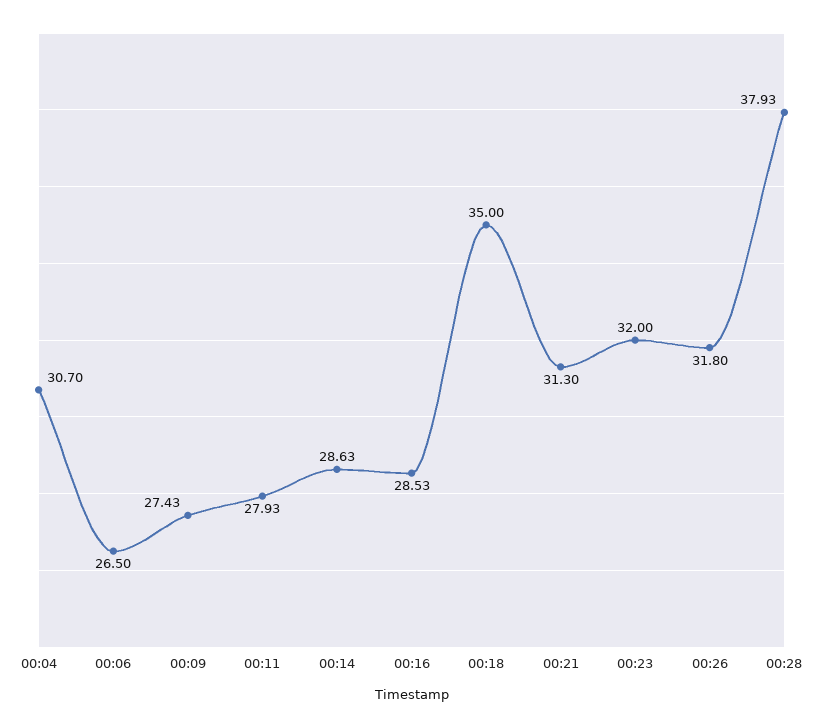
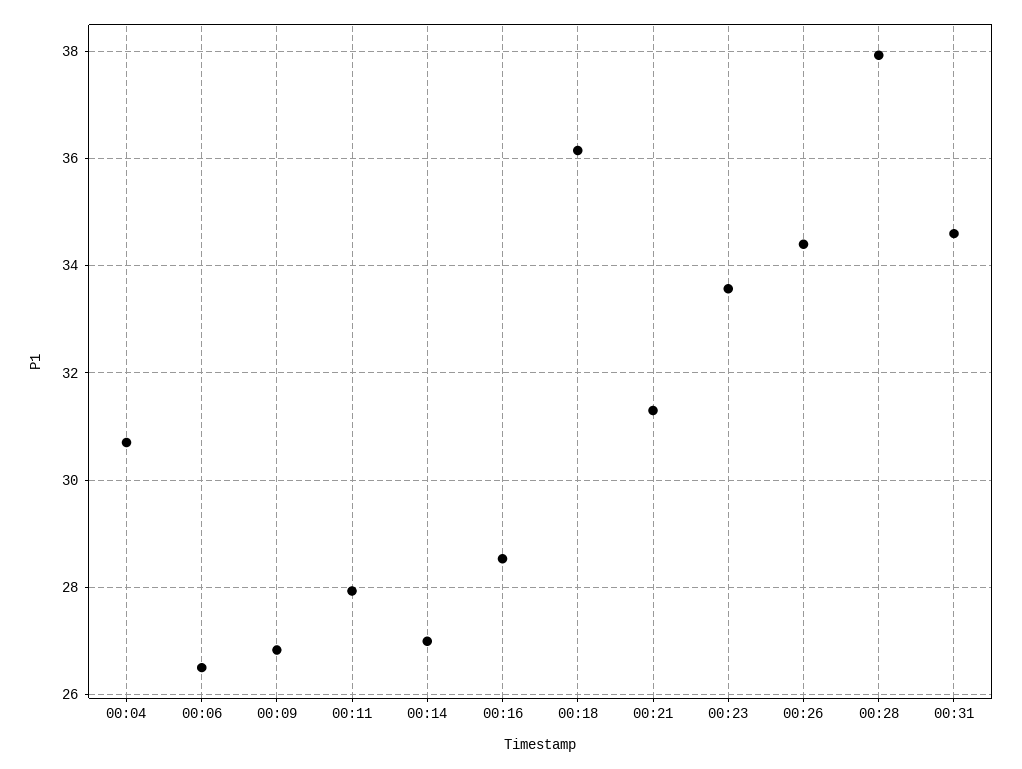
00:09: 27.43 -> 26.8
00:14: 28.63 -> 27
00:18: 35 -> 36.2
00:23: 32 -> 33.6
00:26: 31.8 -> 34.4
00:31: none -> 34.6

